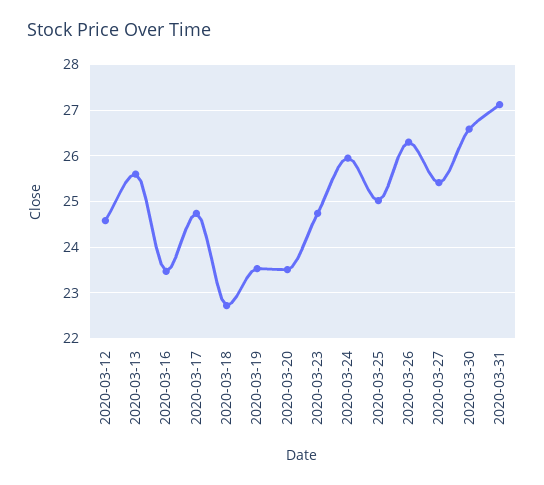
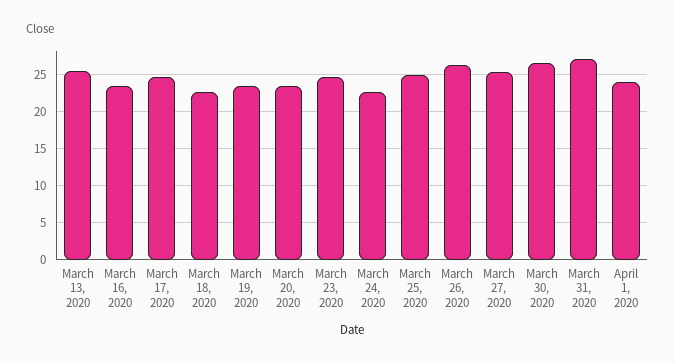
2020-03-12: 24.6 -> none
2020-03-24: 26 -> 23
April 1, 2020: none -> 24

